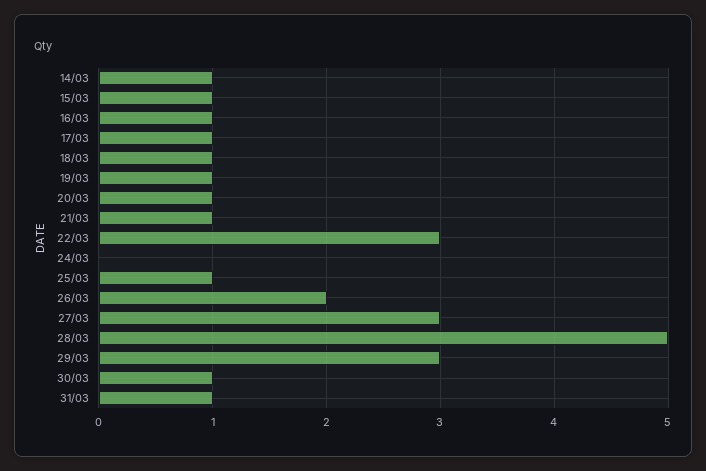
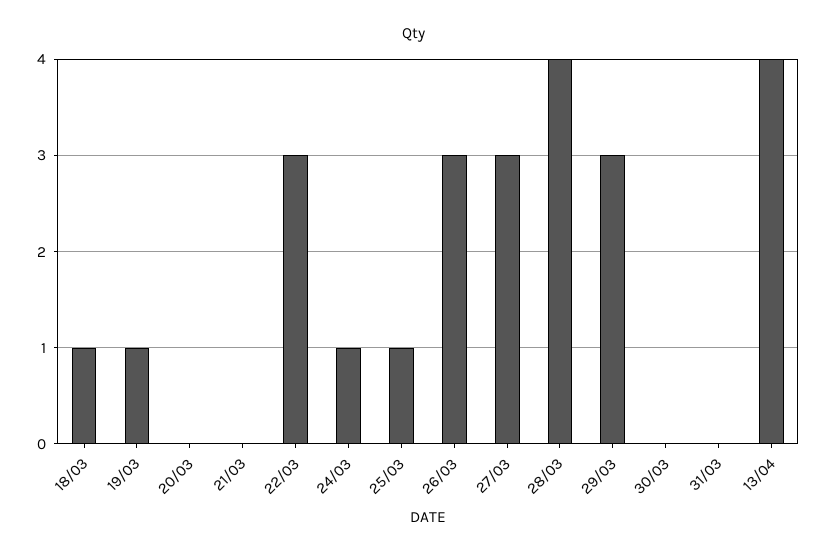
14/03: 1 -> none
15/03: 1 -> none
16/03: 1 -> none
17/03: 1 -> none
20/03: 1 -> 0
21/03: 1 -> 0
24/03: 0 -> 1
26/03: 2 -> 3
28/03: 5 -> 4
30/03: 1 -> 0
31/03: 1 -> 0
13/04: none -> 4

